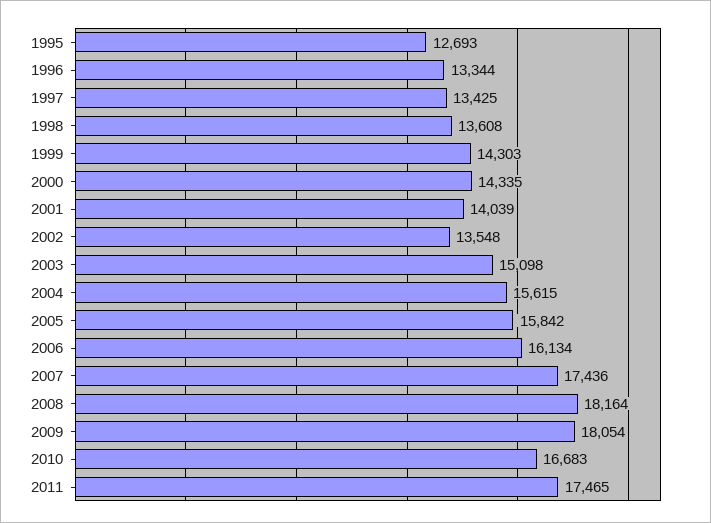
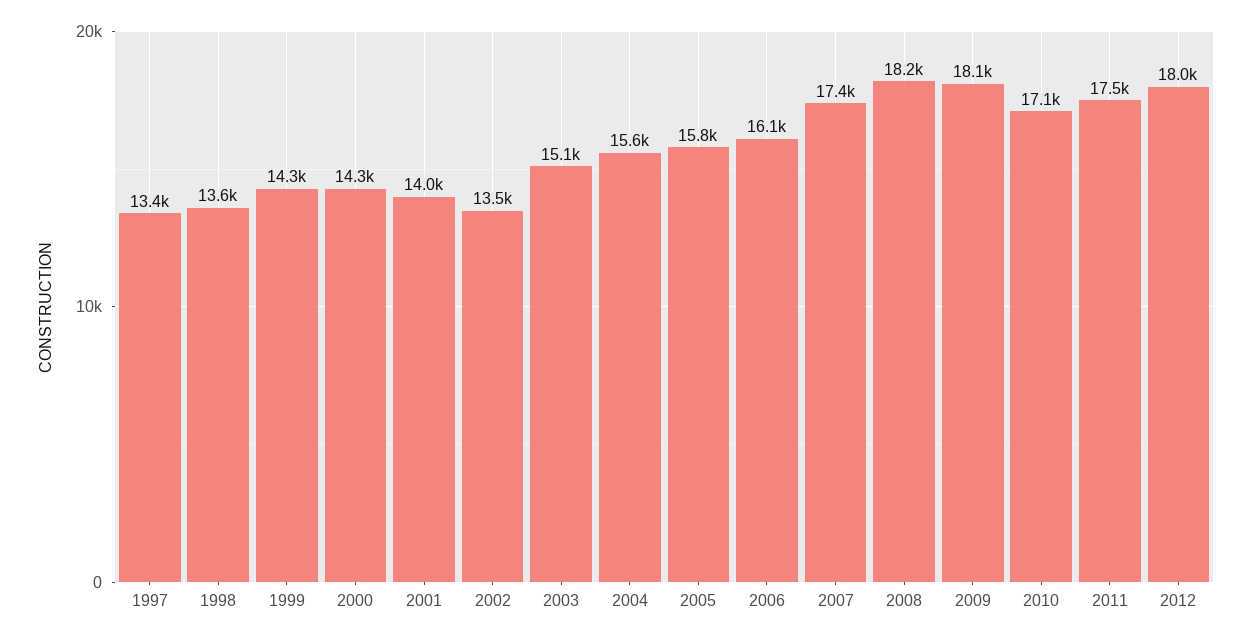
1995: 12693 -> none
1996: 13344 -> none
2010: 16683 -> 17100
2012: none -> 18000

